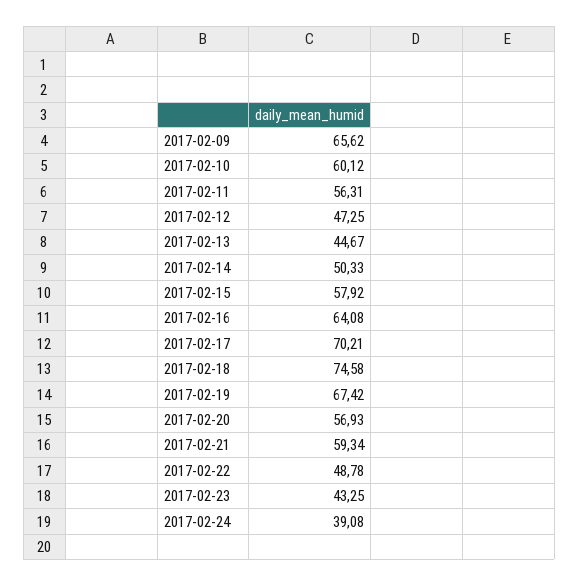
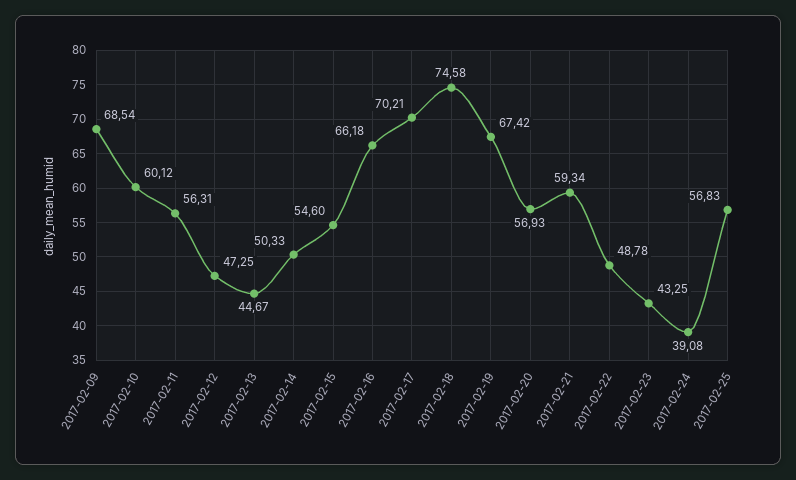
2017-02-09: 65.62 -> 68.54
2017-02-15: 57.92 -> 54.6
2017-02-16: 64.08 -> 66.18
2017-02-25: none -> 56.83

